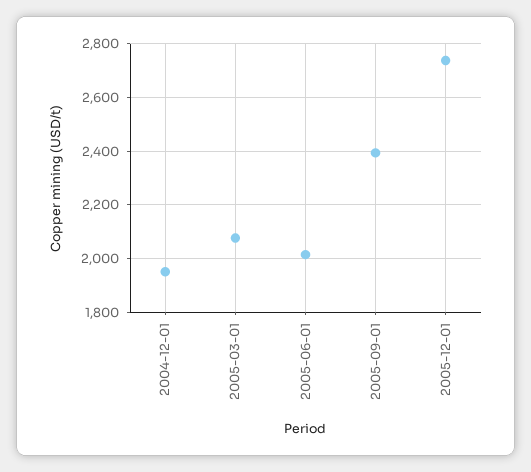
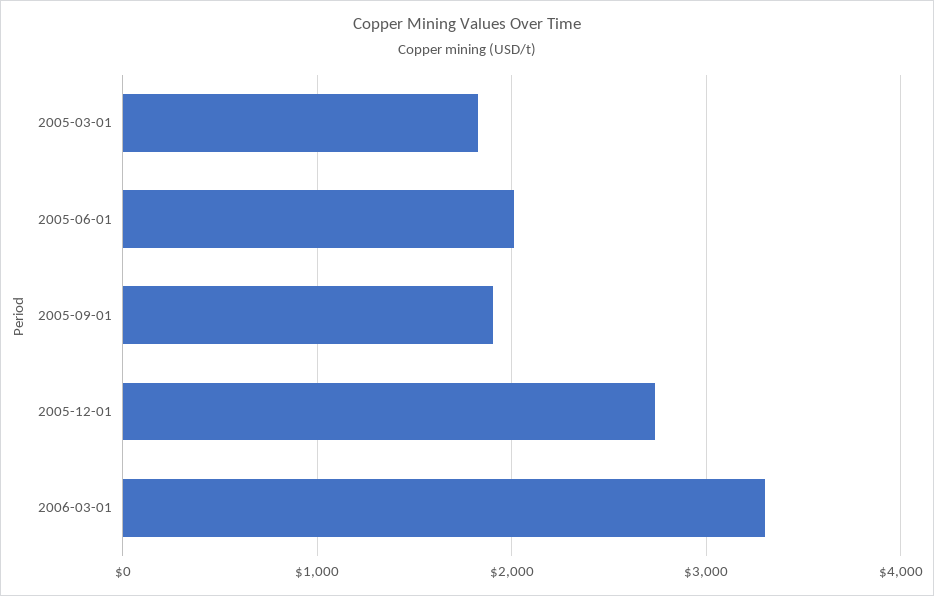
2004-12-01: 1950 -> none
2005-03-01: 2075 -> 1800
2005-09-01: 2400 -> 1900
2006-03-01: none -> 3300

